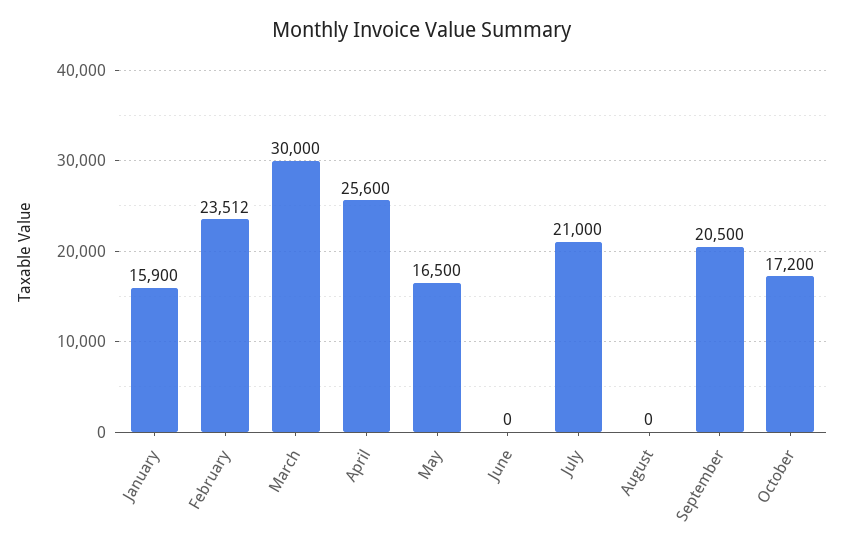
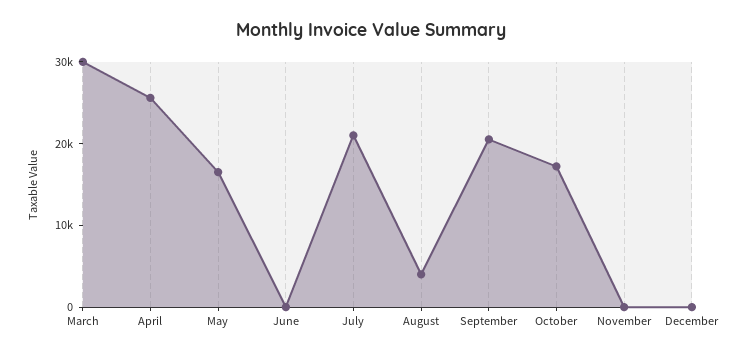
January: 15900 -> none
February: 23512 -> none
August: 0 -> 4000
November: none -> 0
December: none -> 0

